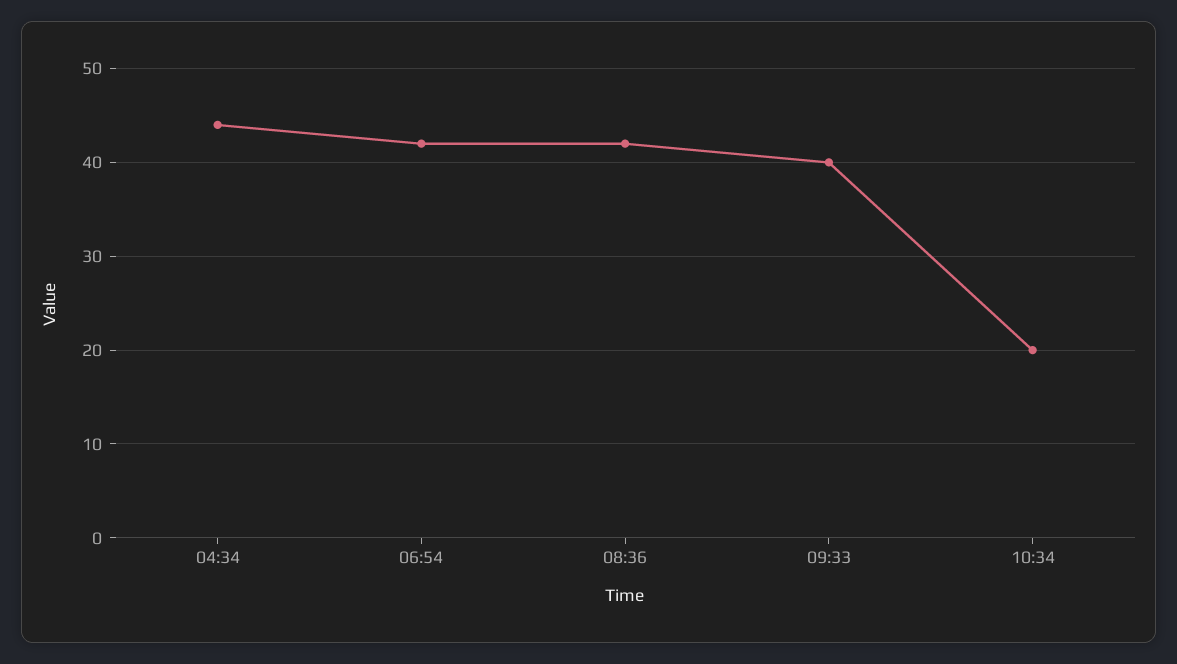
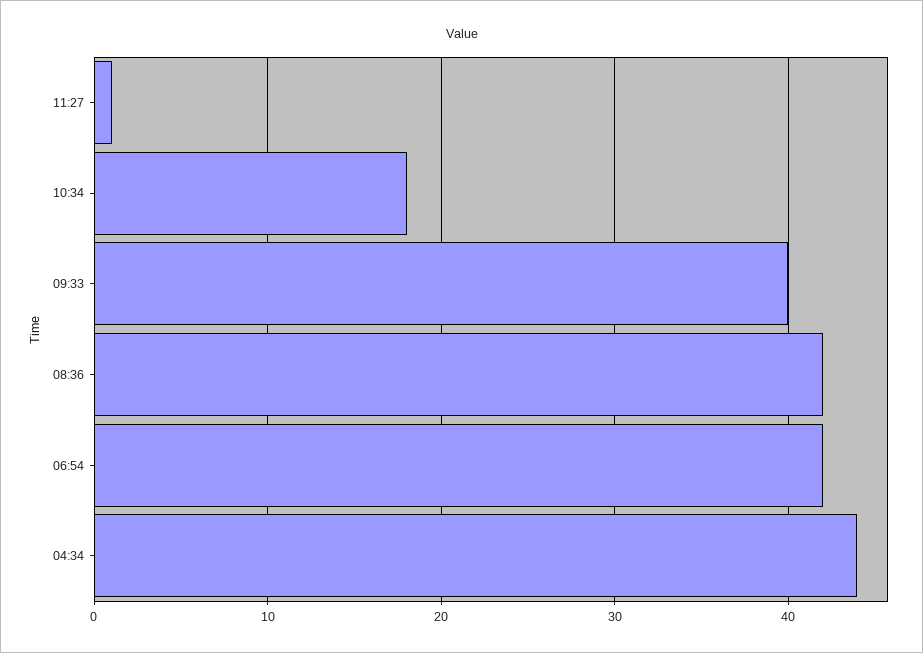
10:34: 20 -> 18
11:27: none -> 1

